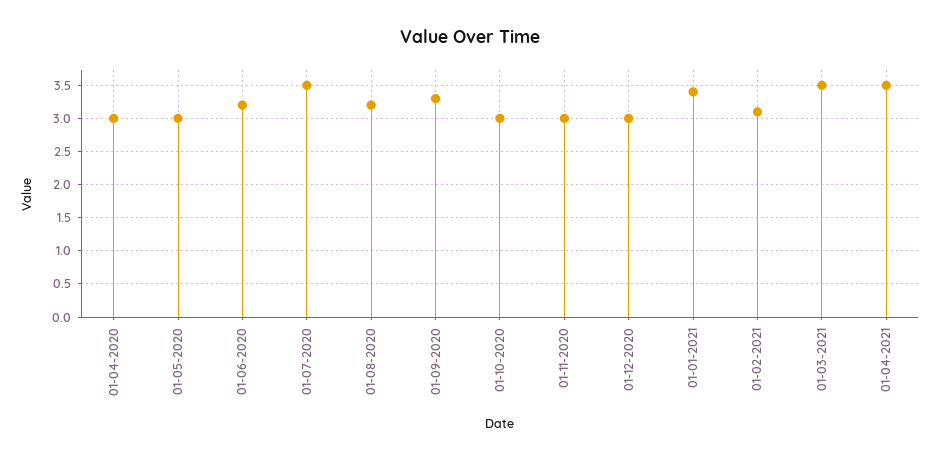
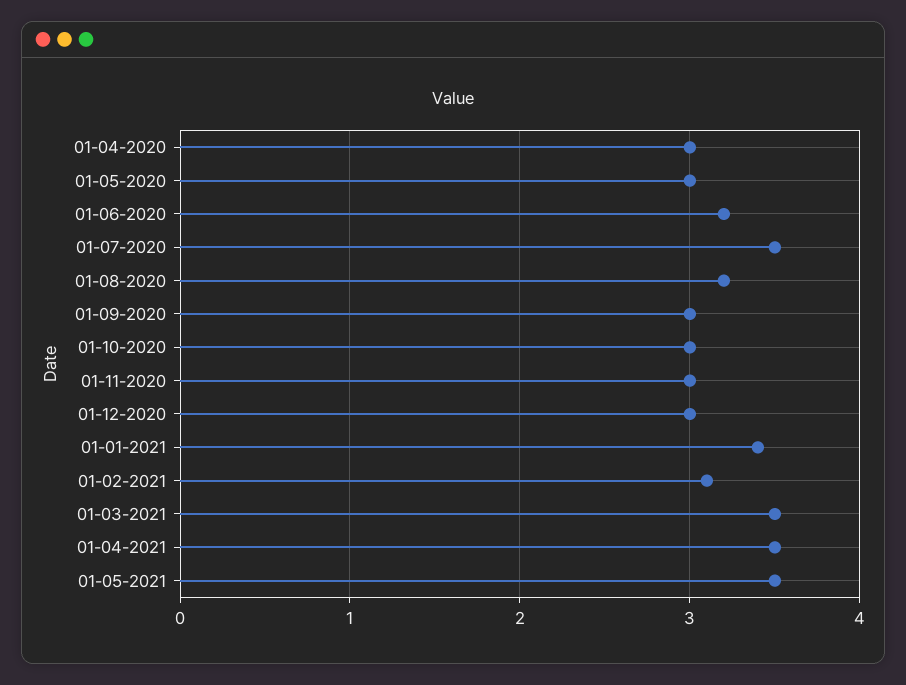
01-09-2020: 3.3 -> 3
01-05-2021: none -> 3.5

